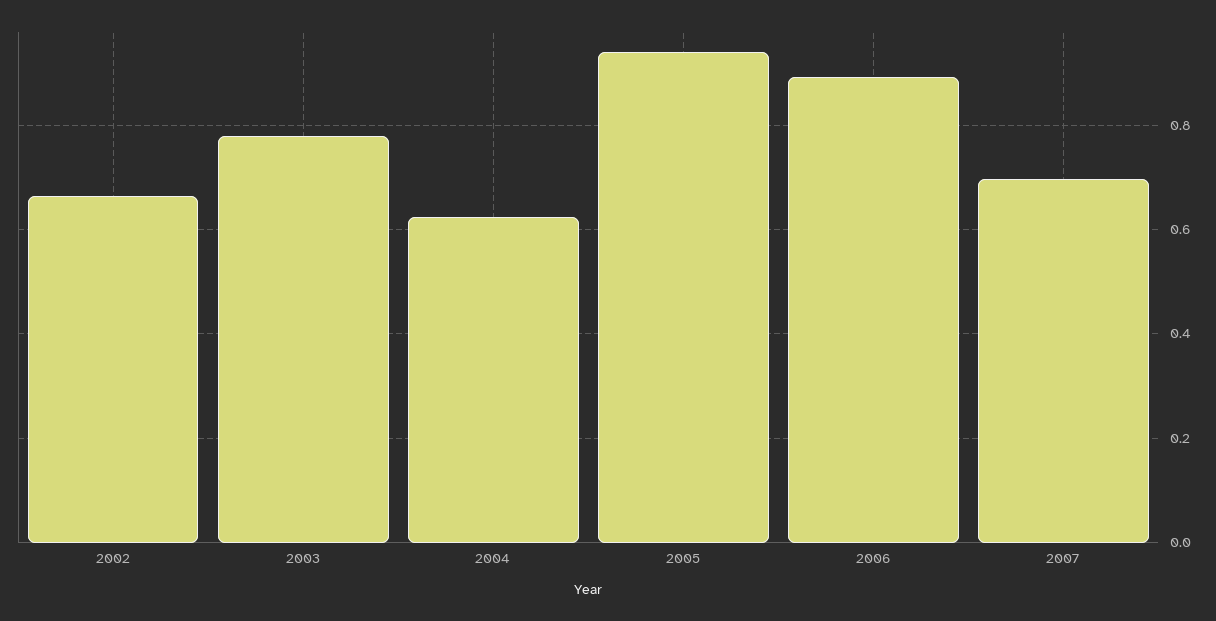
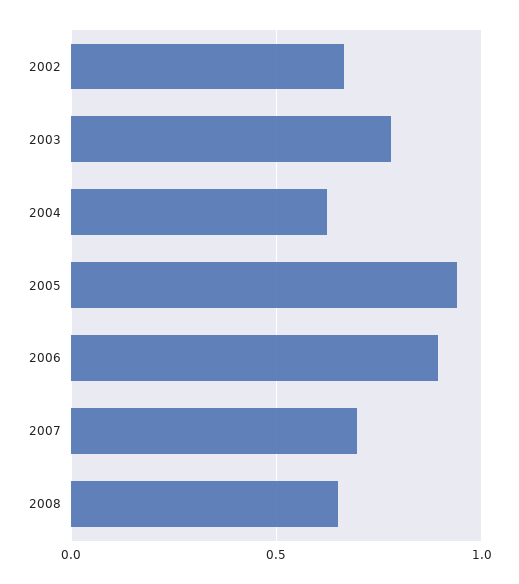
2008: none -> 0.65

